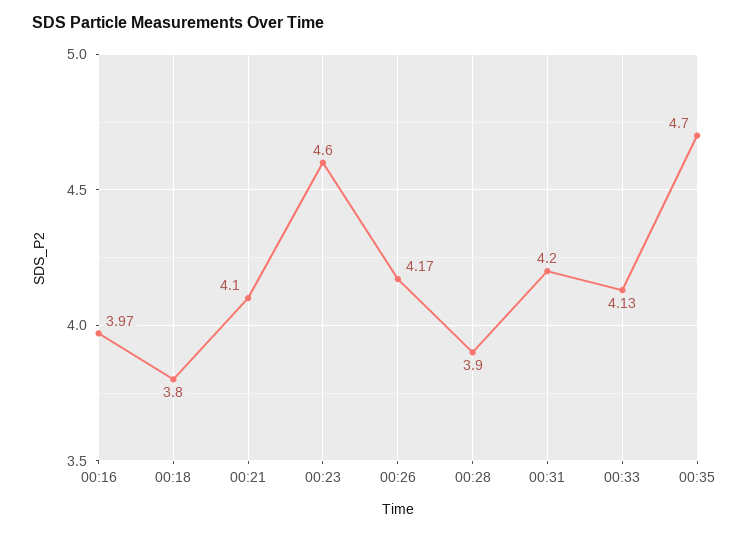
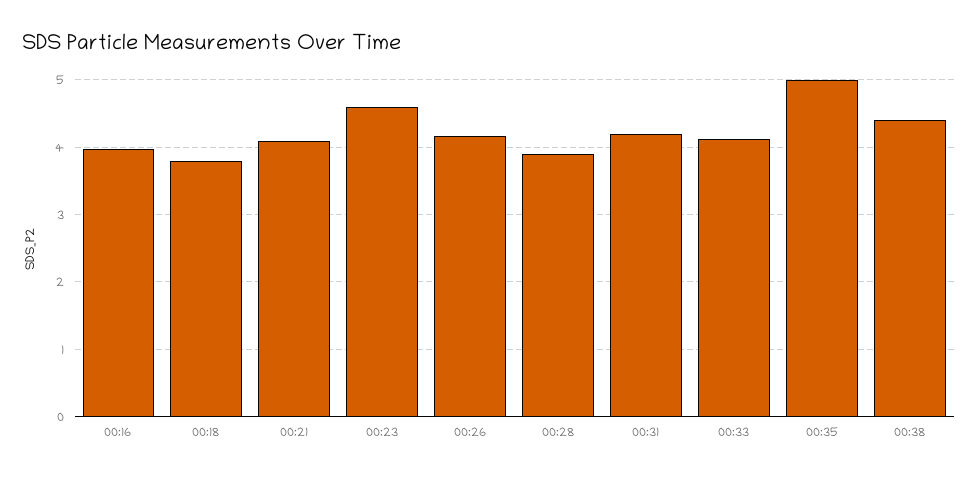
00:35: 4.7 -> 5
00:38: none -> 4.4

